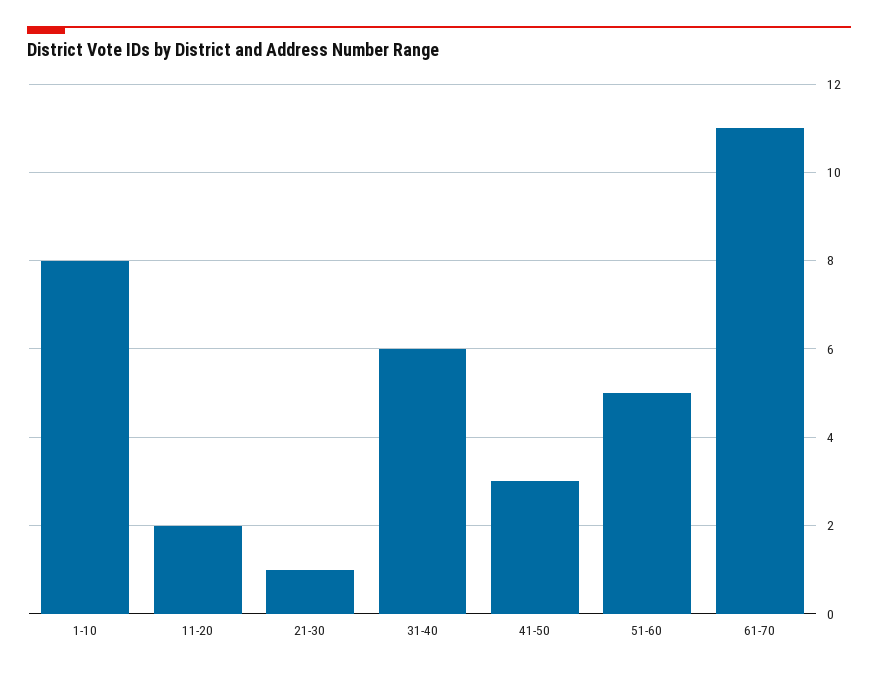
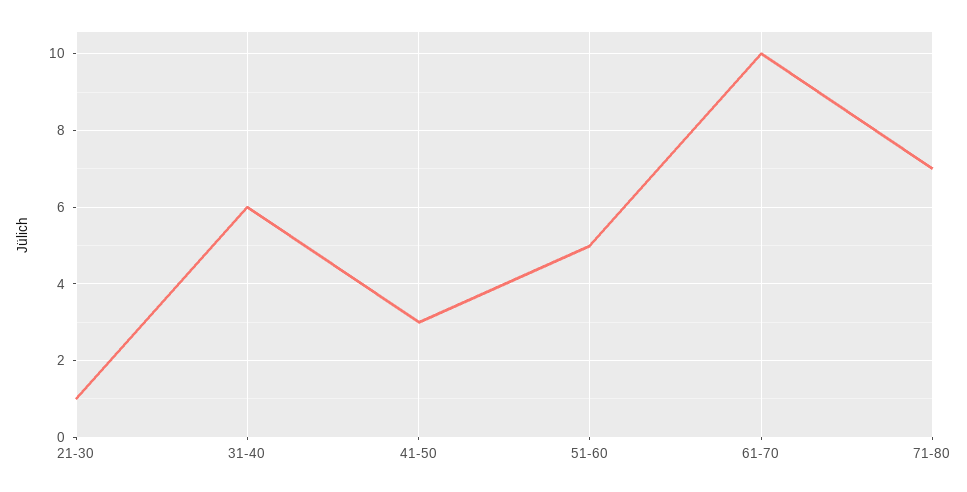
1-10: 8 -> none
11-20: 2 -> none
61-70: 11 -> 10
71-80: none -> 7

